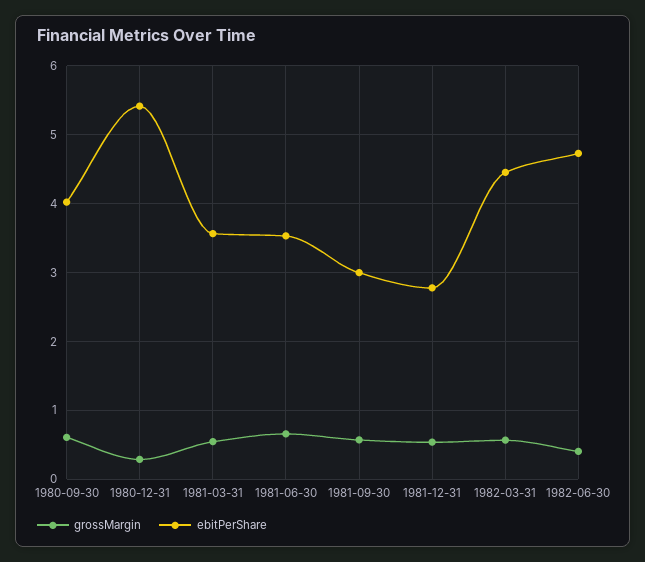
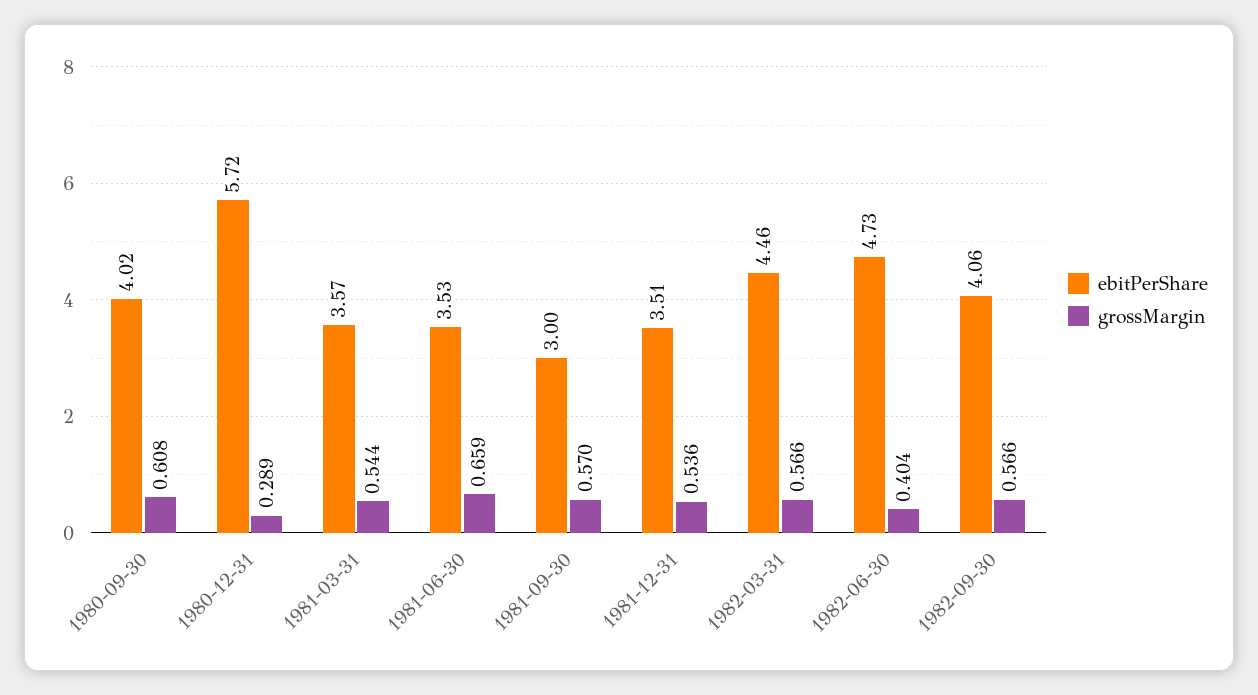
ebitPerShare, 1980-12-31: 5.4 -> 5.72
ebitPerShare, 1981-12-31: 2.8 -> 3.51
ebitPerShare, 1982-09-30: none -> 4.06
grossMargin, 1982-09-30: none -> 0.566

